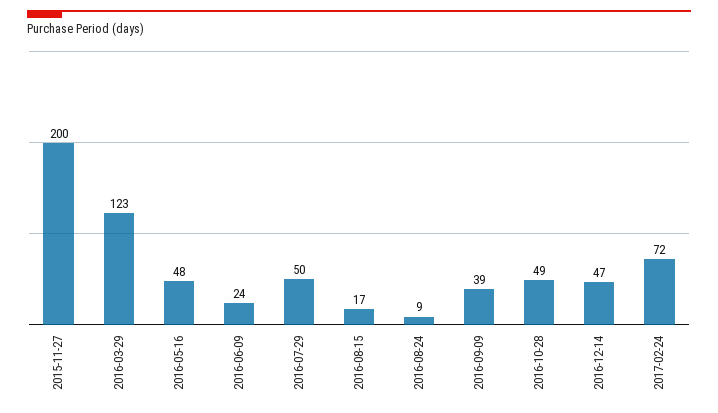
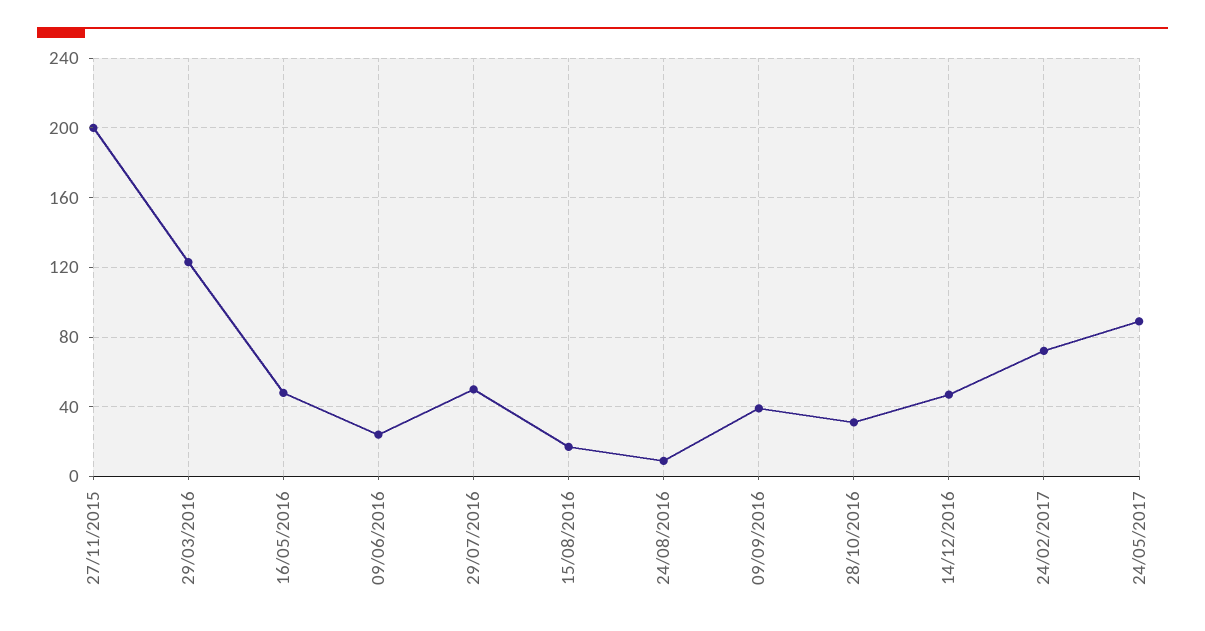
2016-10-28: 49 -> 30
24/05/2017: none -> 90

